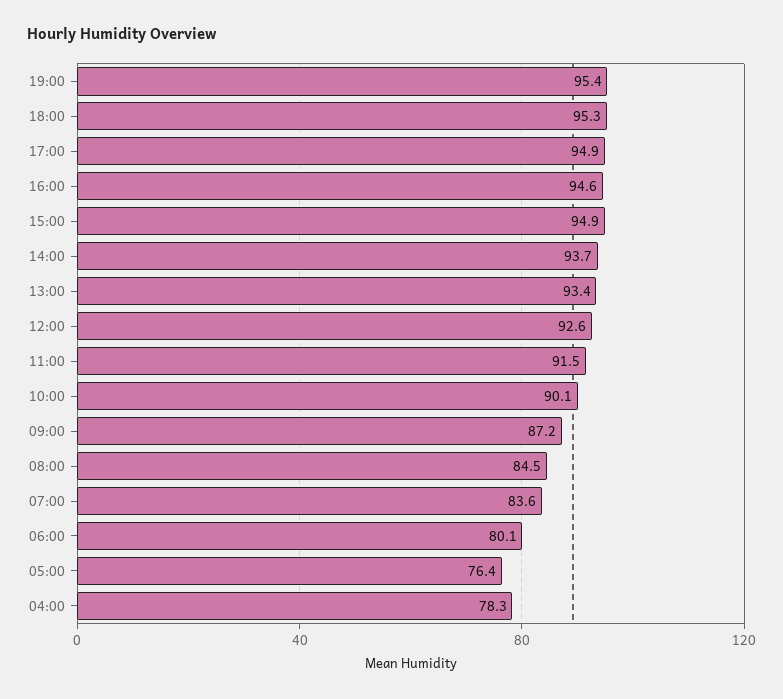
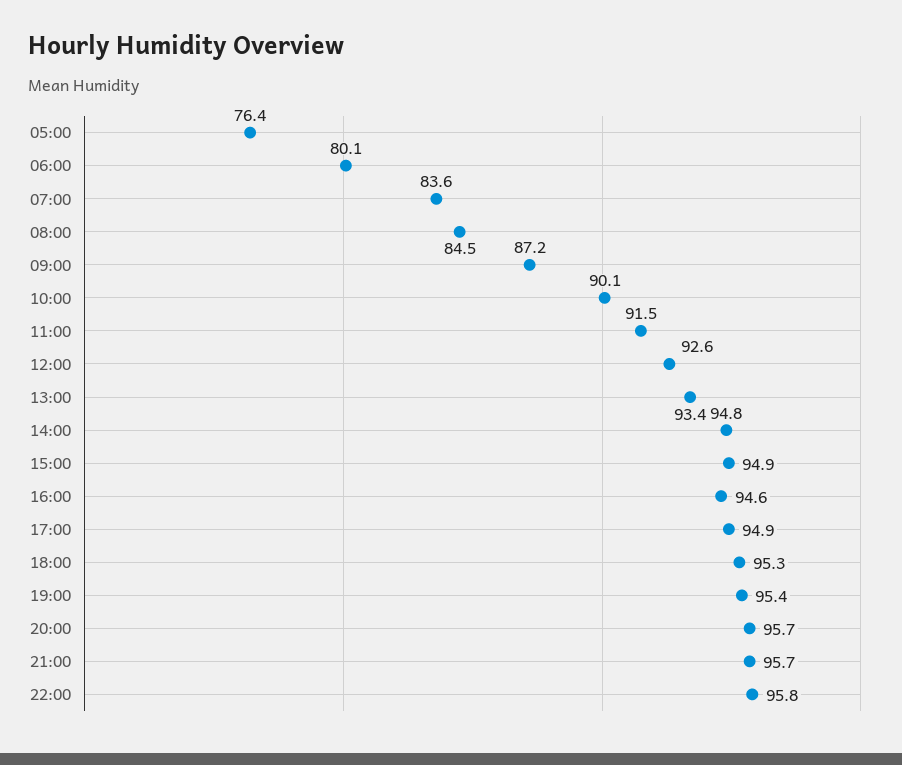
14:00: 93.7 -> 94.8
04:00: 78.3 -> none
20:00: none -> 95.7
21:00: none -> 95.7
22:00: none -> 95.8

